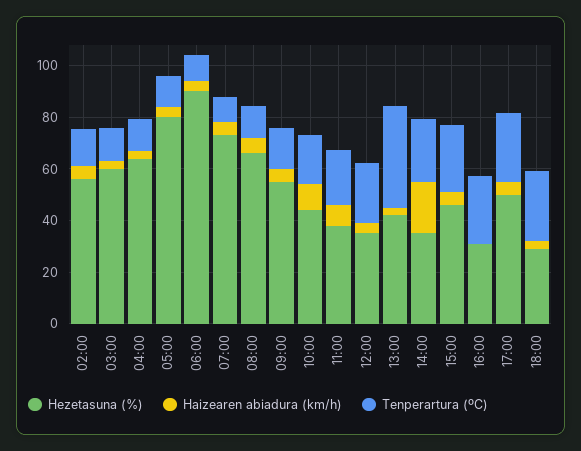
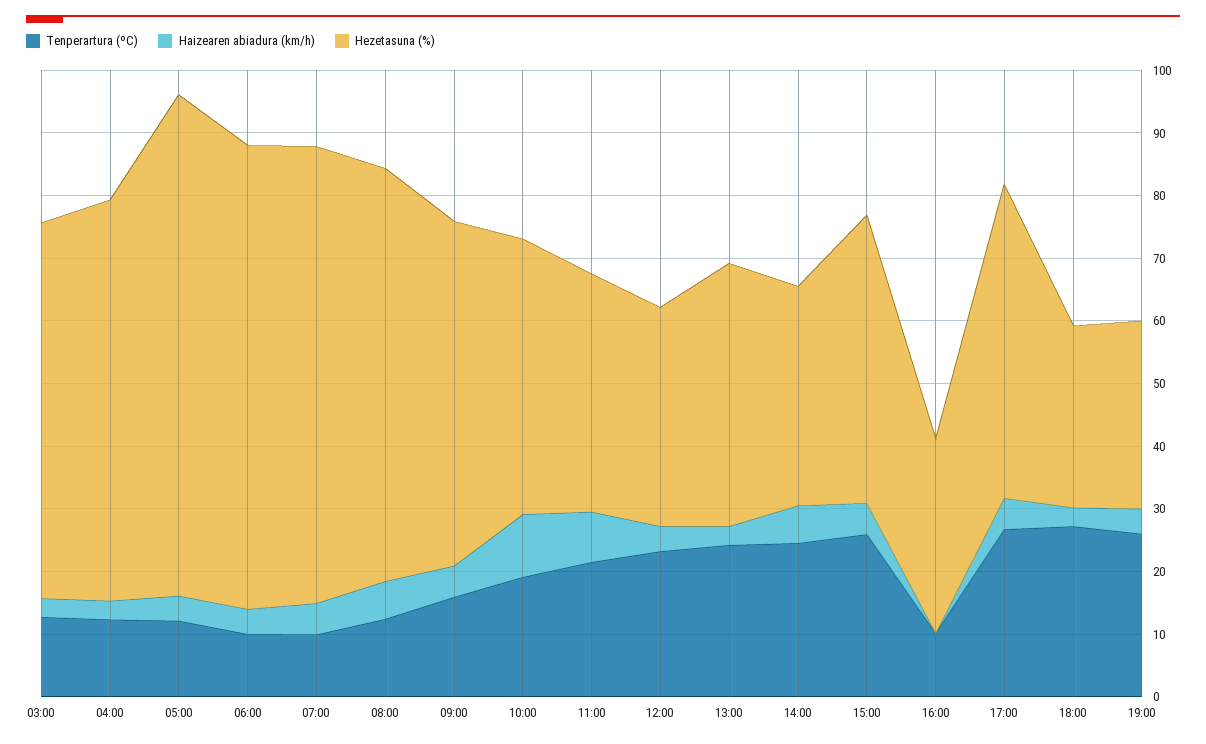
Hezetasuna (%), 02:00: 55 -> none
Haizearen abiadura (km/h), 02:00: 5 -> none
Tenperartura (ºC), 02:00: 15 -> none
Hezetasuna (%), 06:00: 90 -> 74
Tenperartura (ºC), 13:00: 40 -> 24
Haizearen abiadura (km/h), 14:00: 20 -> 6
Tenperartura (ºC), 16:00: 25 -> 10
Tenperartura (ºC), 19:00: none -> 26
Haizearen abiadura (km/h), 19:00: none -> 4
Hezetasuna (%), 19:00: none -> 30

